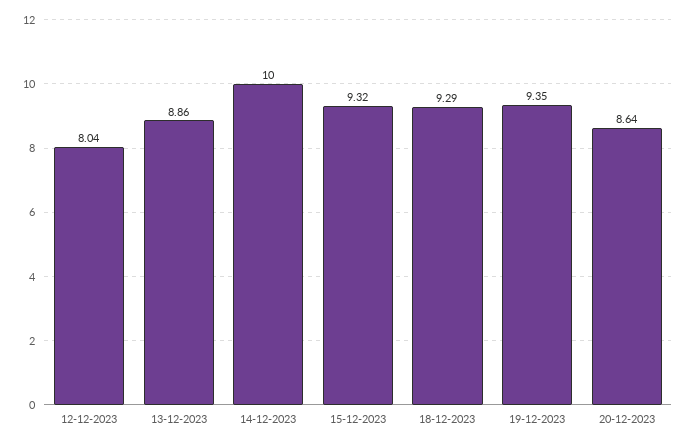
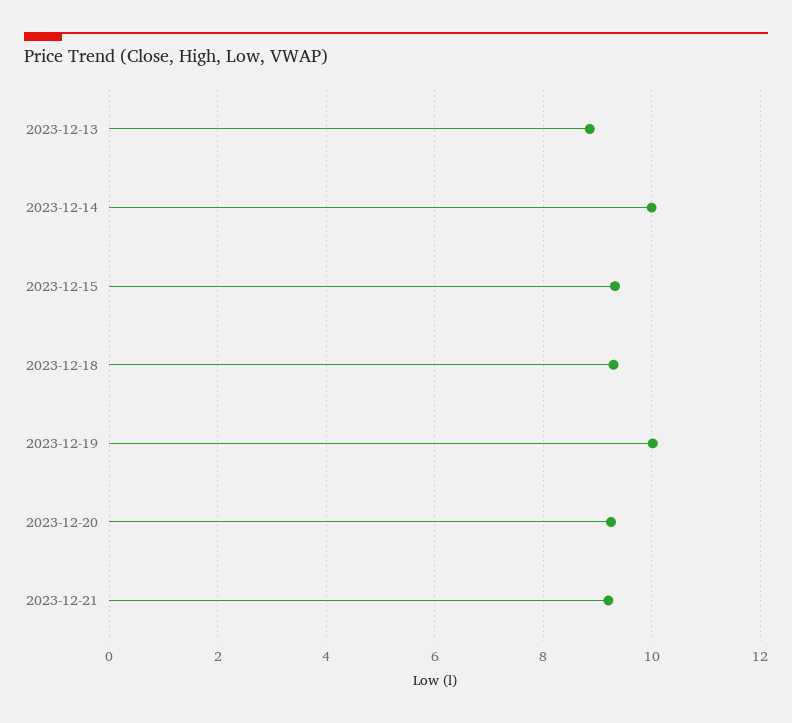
12-12-2023: 8.04 -> none
19-12-2023: 9.35 -> 10
20-12-2023: 8.64 -> 9.2
2023-12-21: none -> 9.2

